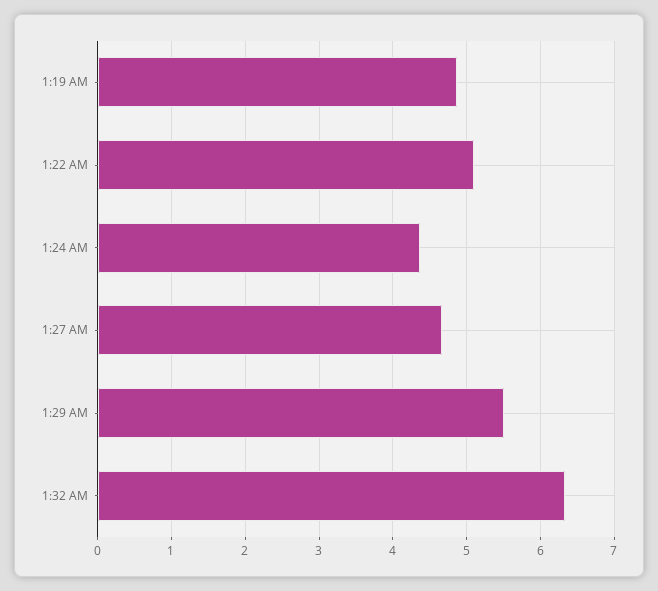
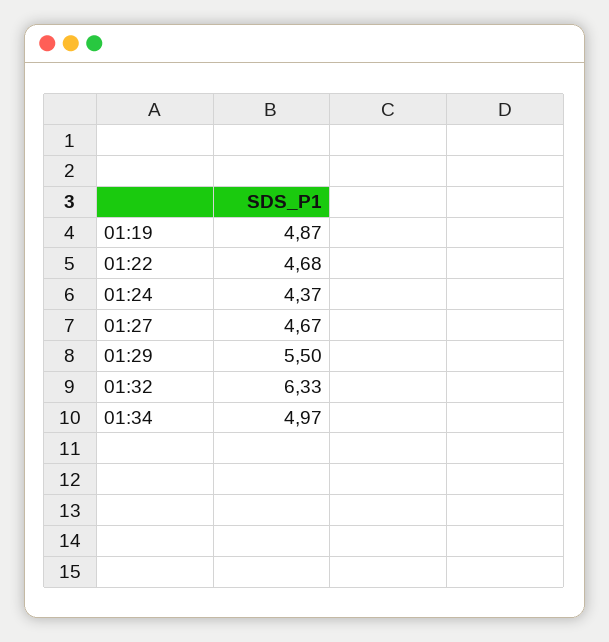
1:22 AM: 5.1 -> 4.68
01:34: none -> 4.97

